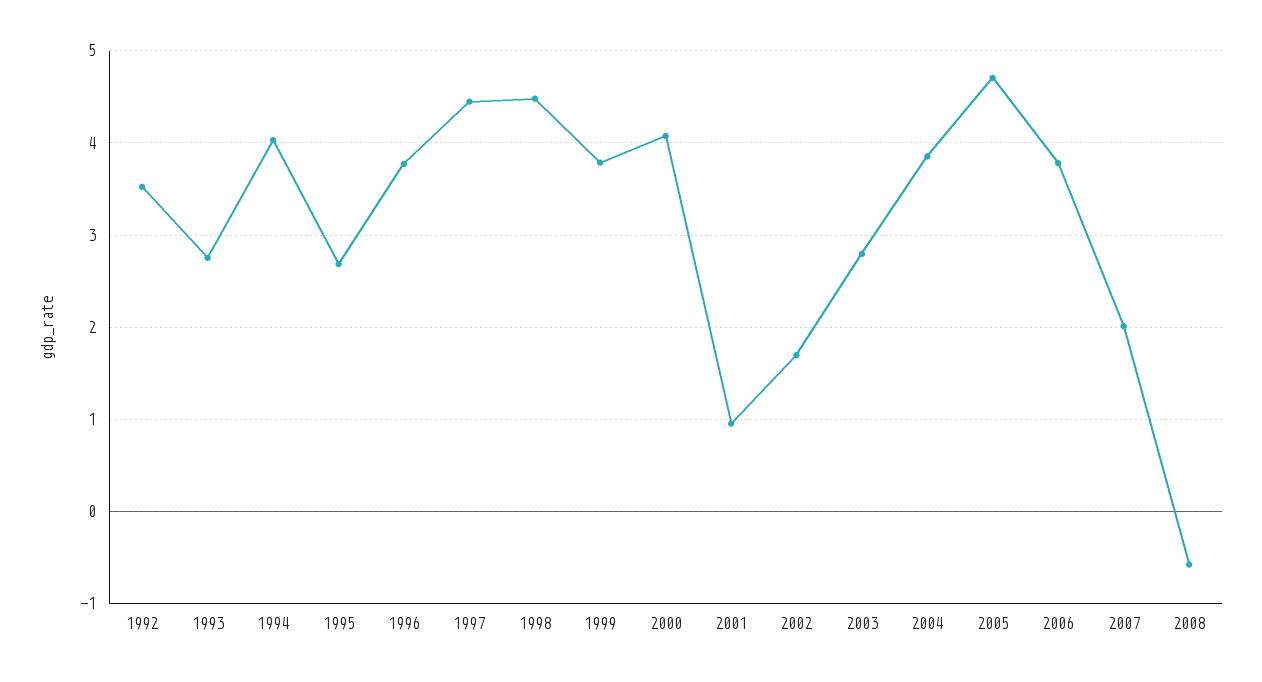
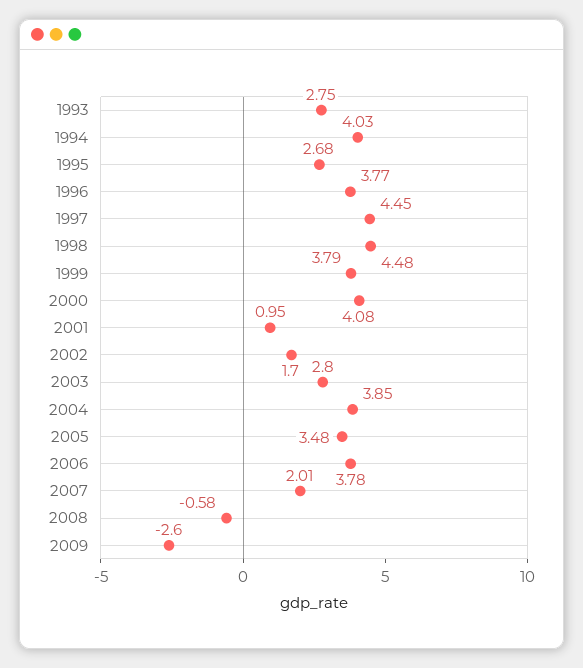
1992: 3.5 -> none
2005: 4.7 -> 3.48
2009: none -> -2.6

